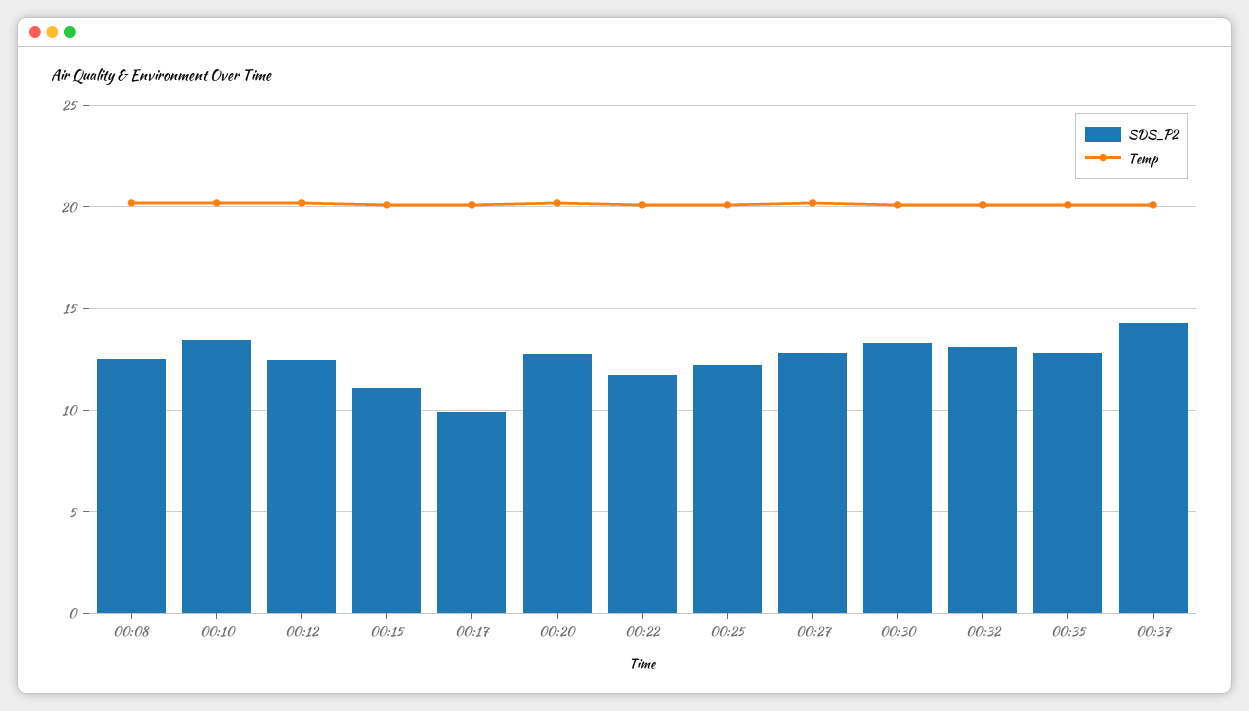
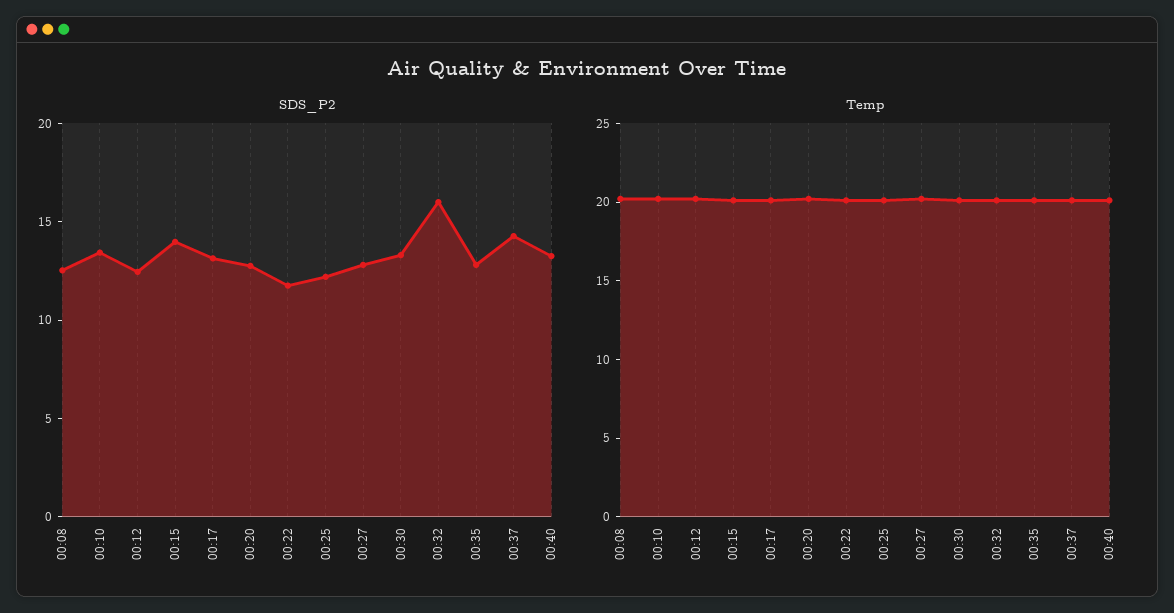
SDS_P2, 00:15: 11 -> 14
SDS_P2, 00:17: 10 -> 13
SDS_P2, 00:32: 13 -> 16
SDS_P2, 00:40: none -> 13
Temp, 00:40: none -> 20

